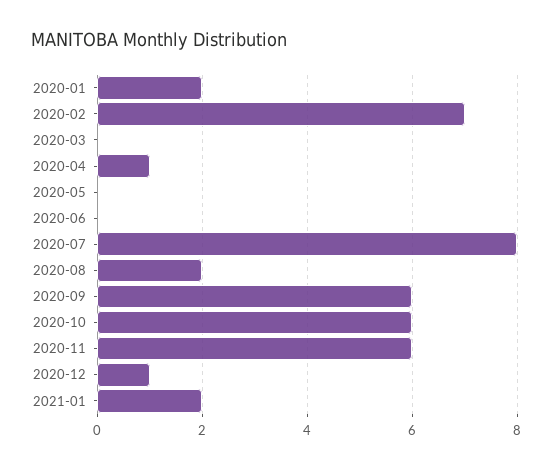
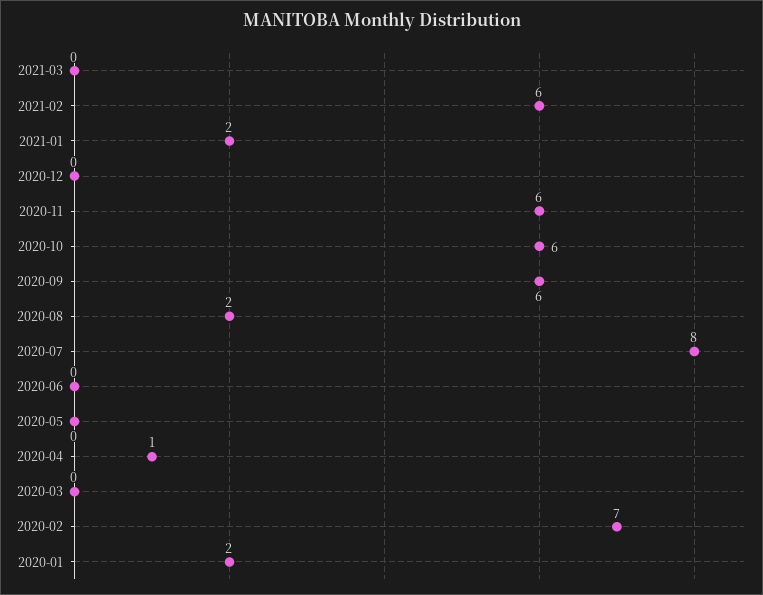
2020-12: 1 -> 0
2021-03: none -> 0
2021-02: none -> 6

